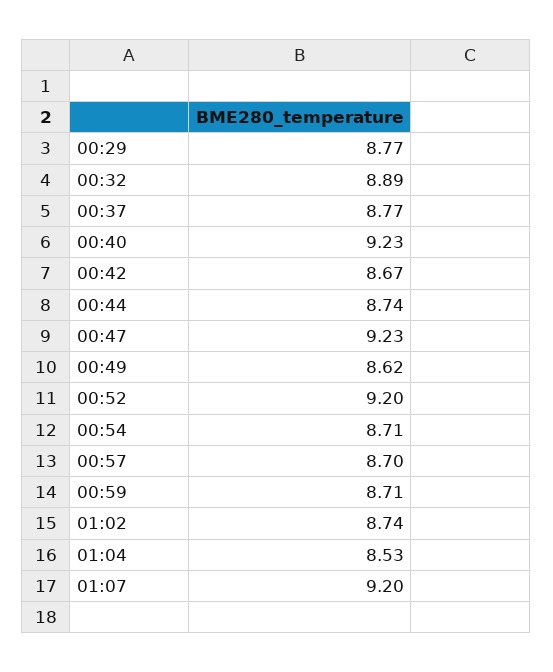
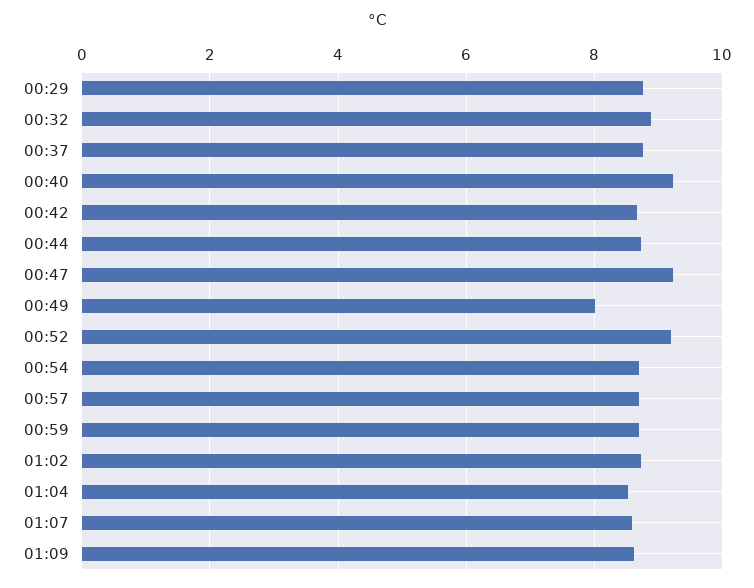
00:49: 8.62 -> 8
01:07: 9.2 -> 8.6
01:09: none -> 8.6

